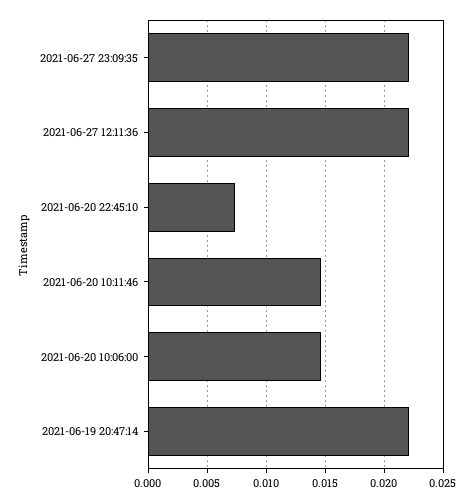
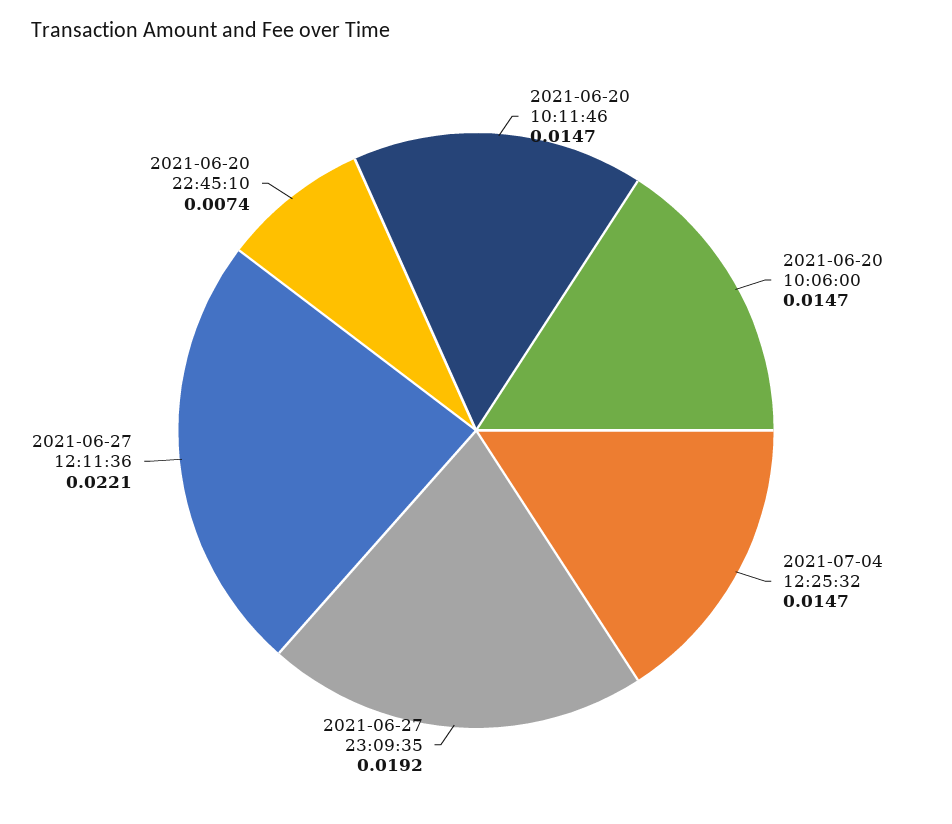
2021-06-27 23:09:35: 0.022 -> 0.0192
2021-06-19 20:47:14: 0.022 -> none
2021-07-04 12:25:32: none -> 0.0147

